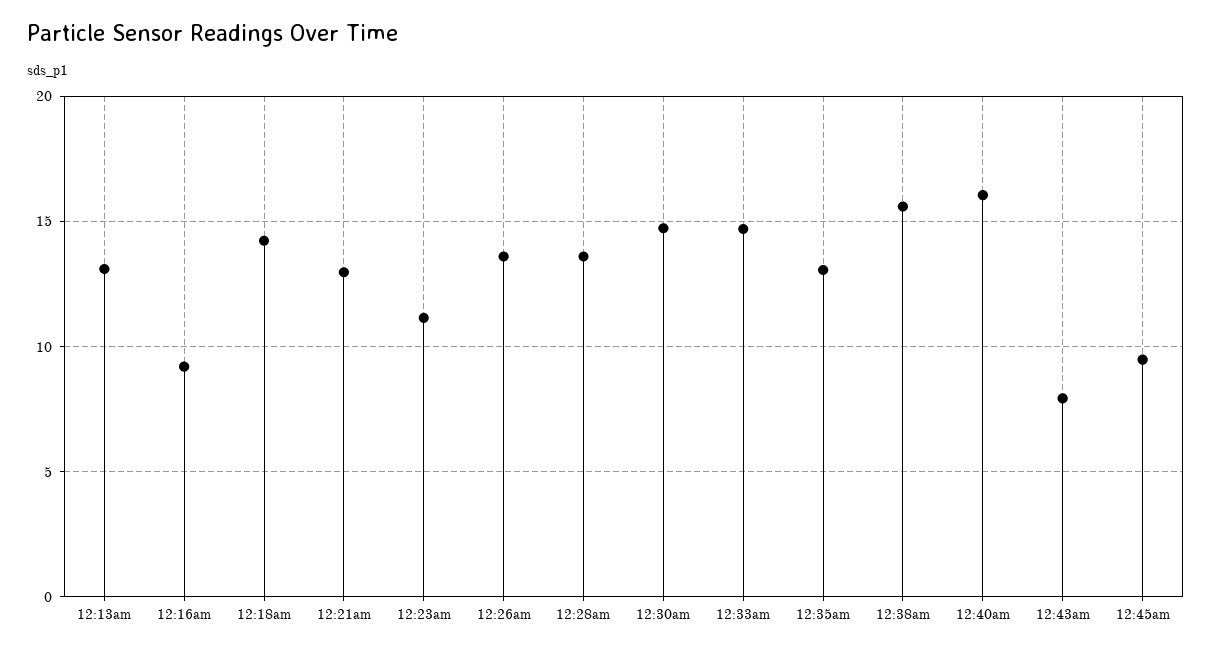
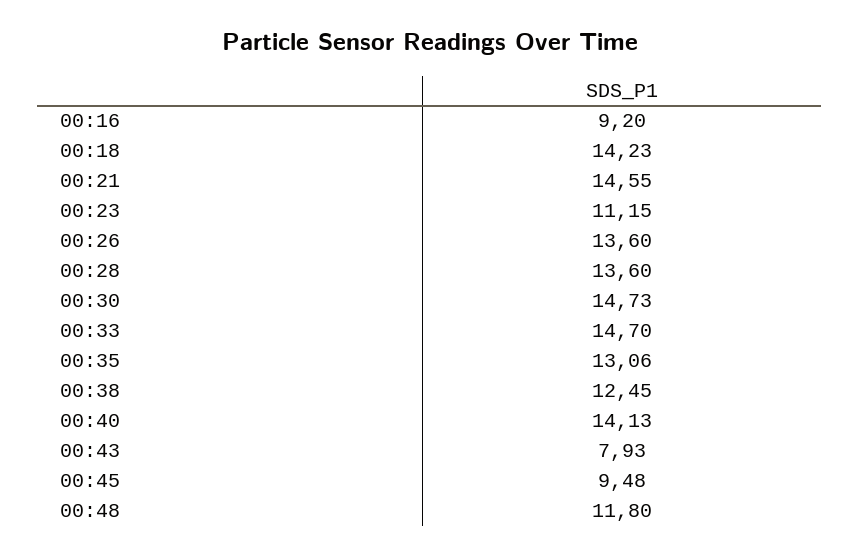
12:13am: 13 -> none
12:21am: 13 -> 14.55
12:38am: 15.5 -> 12.45
12:40am: 16 -> 14.13
00:48: none -> 11.8

